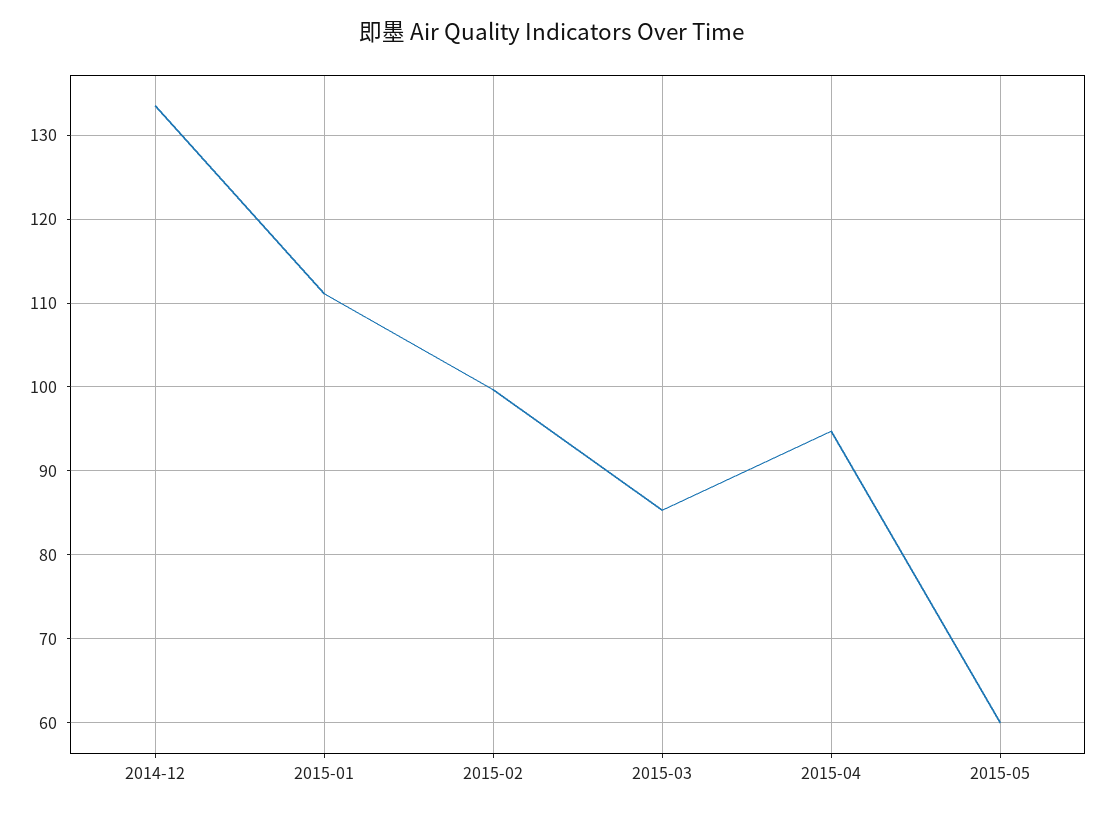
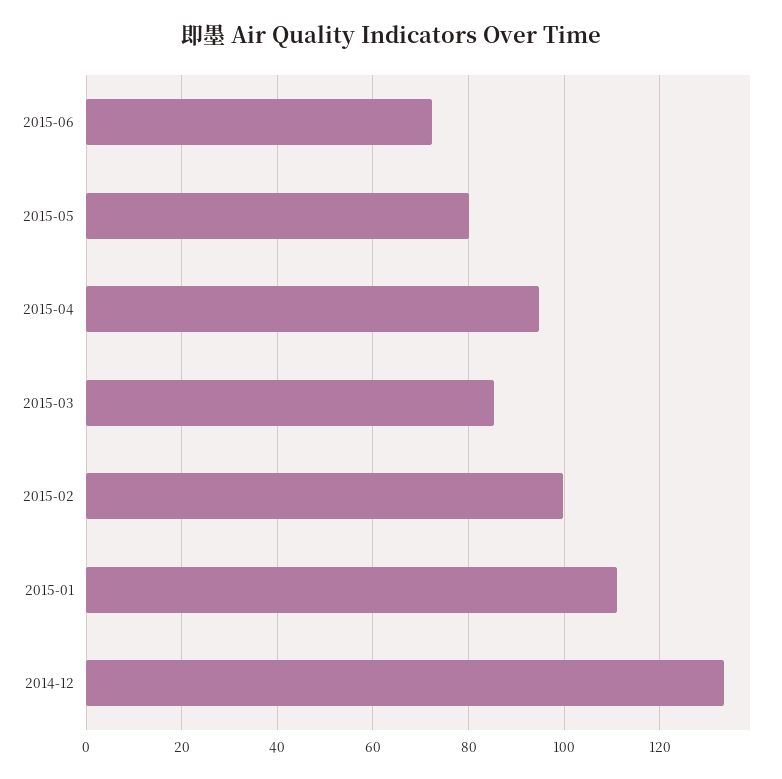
2015-05: 60 -> 80
2015-06: none -> 72

